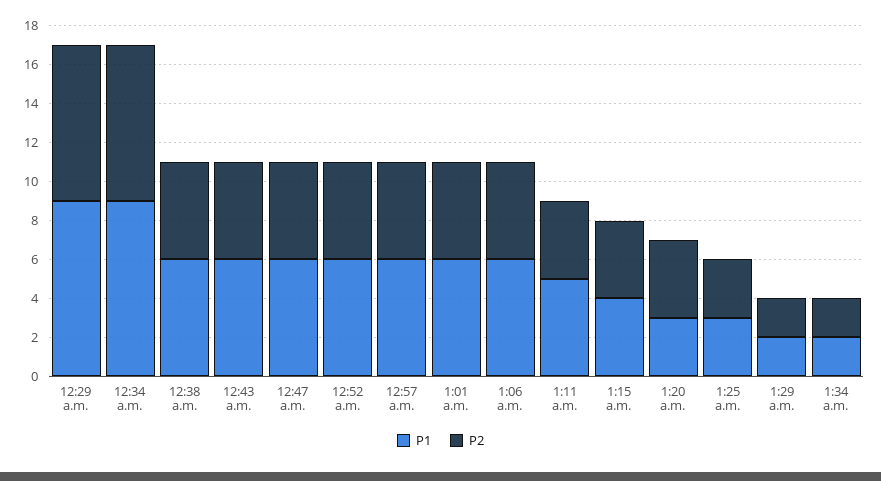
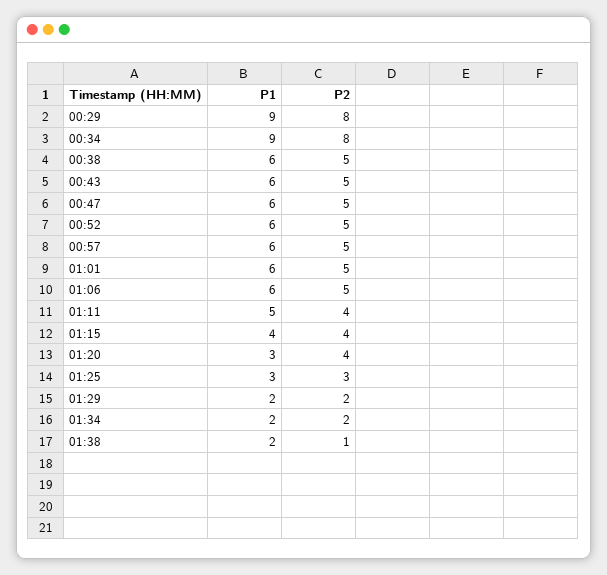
P1, 01:38: none -> 2
P2, 01:38: none -> 1

